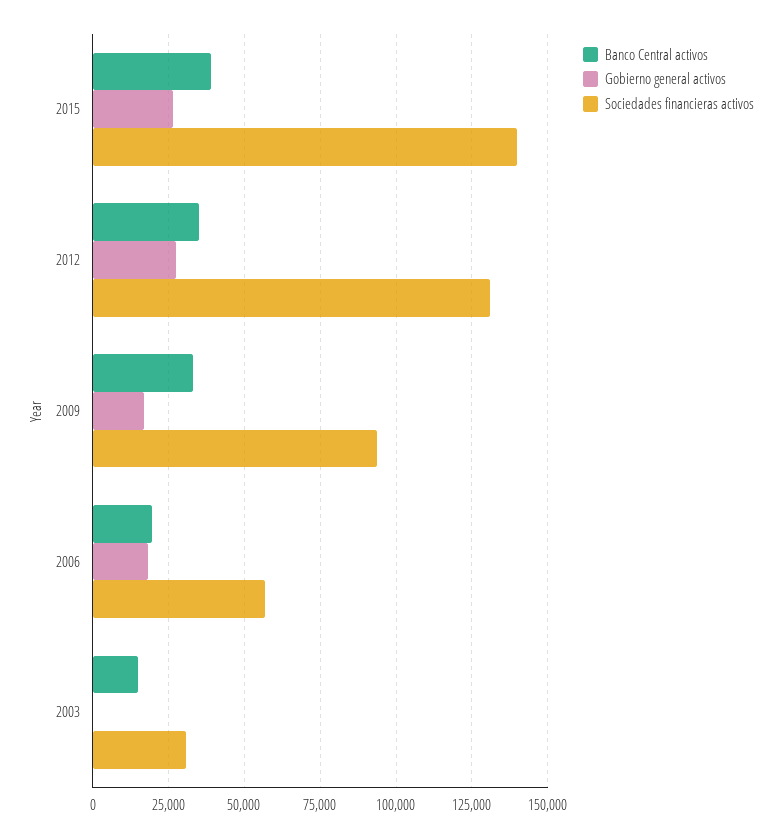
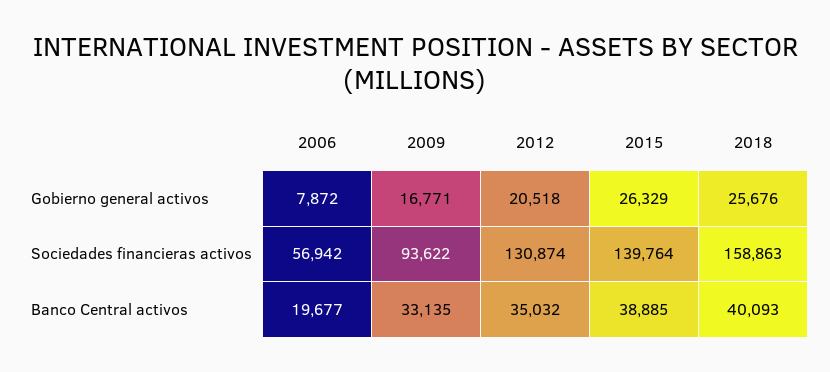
Gobierno general activos, 2012: 27500 -> 20518
Gobierno general activos, 2006: 17500 -> 7872
Banco Central activos, 2003: 15000 -> none
Gobierno general activos, 2003: 0 -> none
Sociedades financieras activos, 2003: 30000 -> none
Gobierno general activos, 2018: none -> 25676
Sociedades financieras activos, 2018: none -> 158863
Banco Central activos, 2018: none -> 40093

